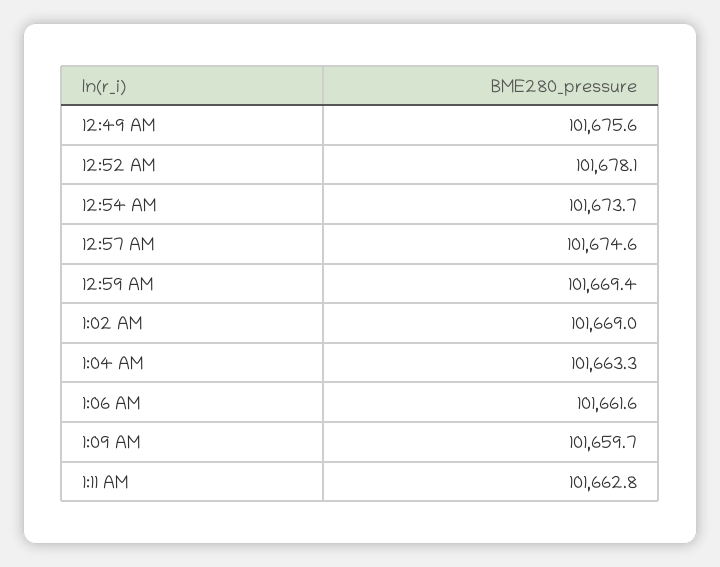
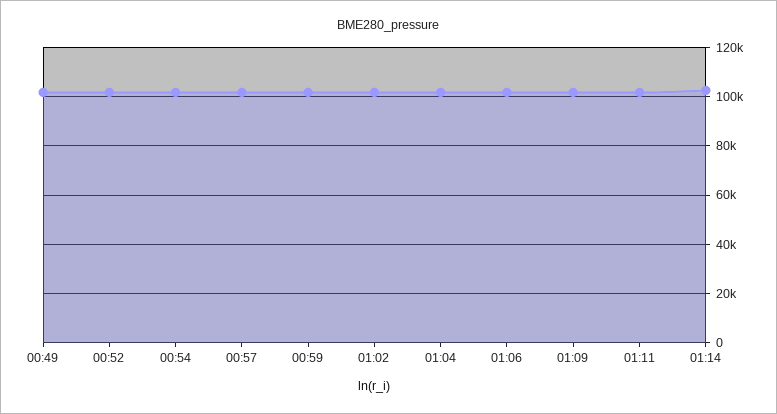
01:14: none -> 102500

